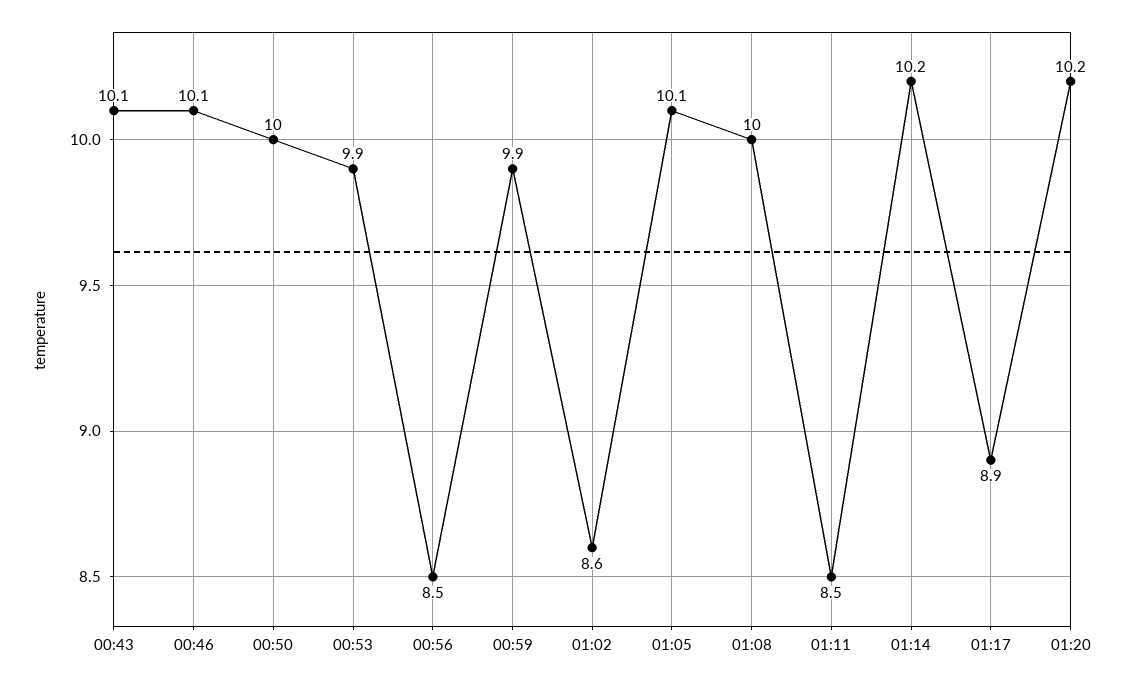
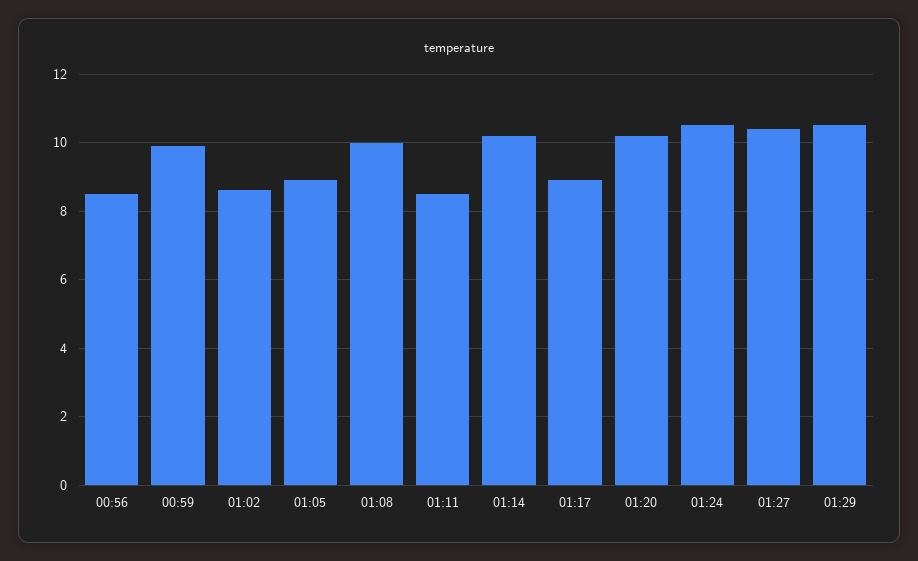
00:43: 10.1 -> none
00:46: 10.1 -> none
00:50: 10 -> none
00:53: 9.9 -> none
01:05: 10.1 -> 9
01:24: none -> 10.5
01:27: none -> 10.5
01:29: none -> 10.5

